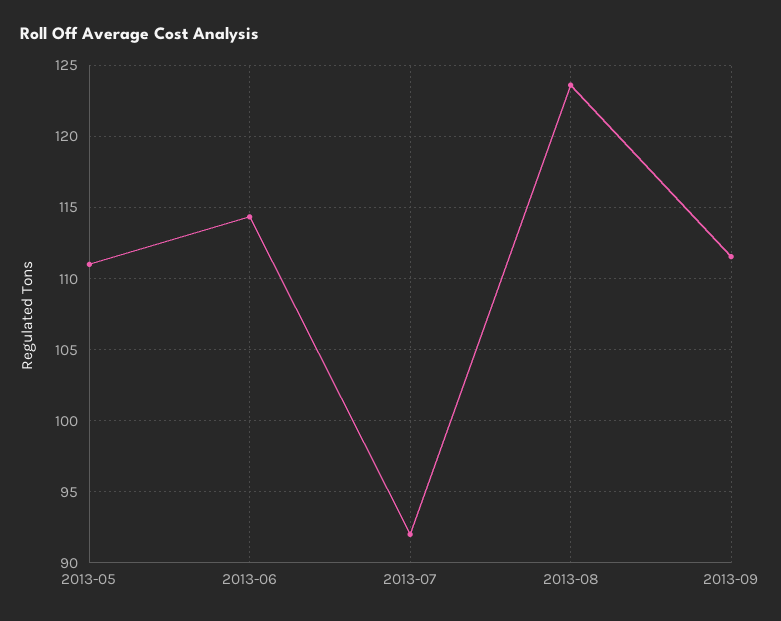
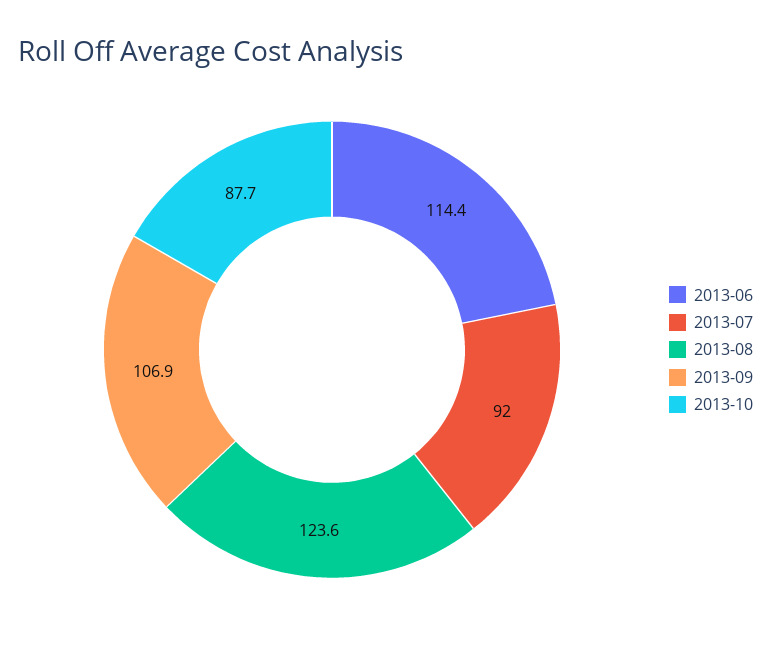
2013-05: 111 -> none
2013-09: 111.5 -> 106.9
2013-10: none -> 87.7

